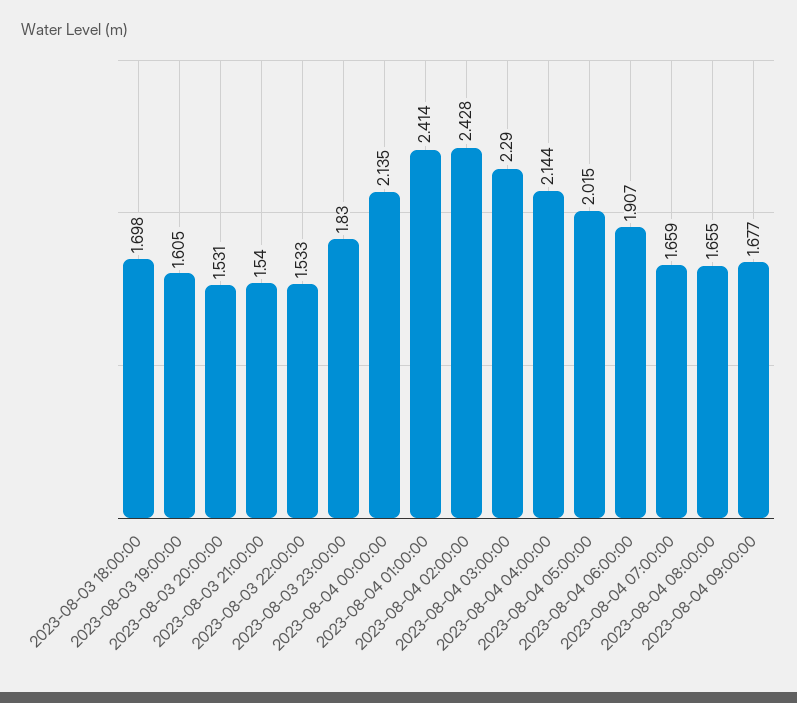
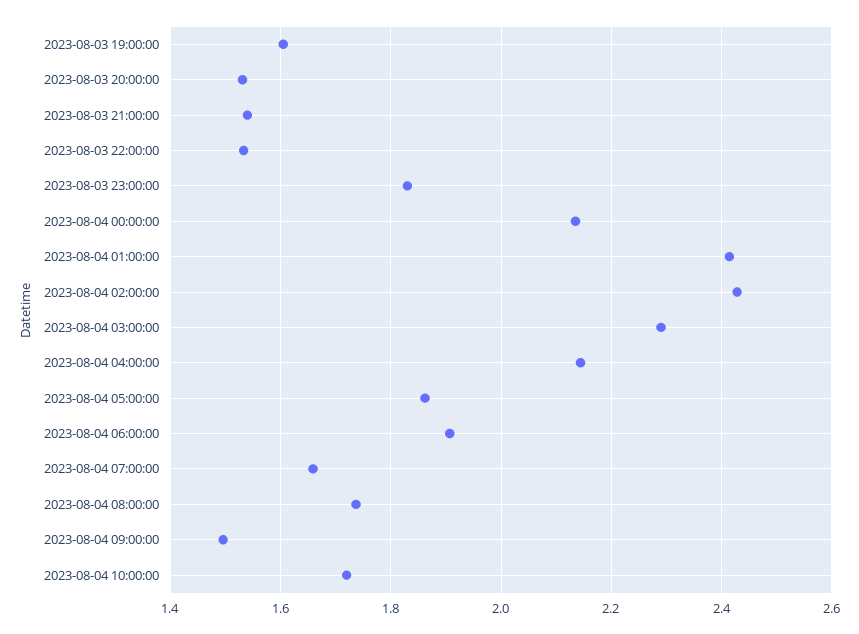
2023-08-03 18:00:00: 1.698 -> none
2023-08-04 05:00:00: 2.015 -> 1.86
2023-08-04 08:00:00: 1.655 -> 1.74
2023-08-04 09:00:00: 1.677 -> 1.5
2023-08-04 10:00:00: none -> 1.72

